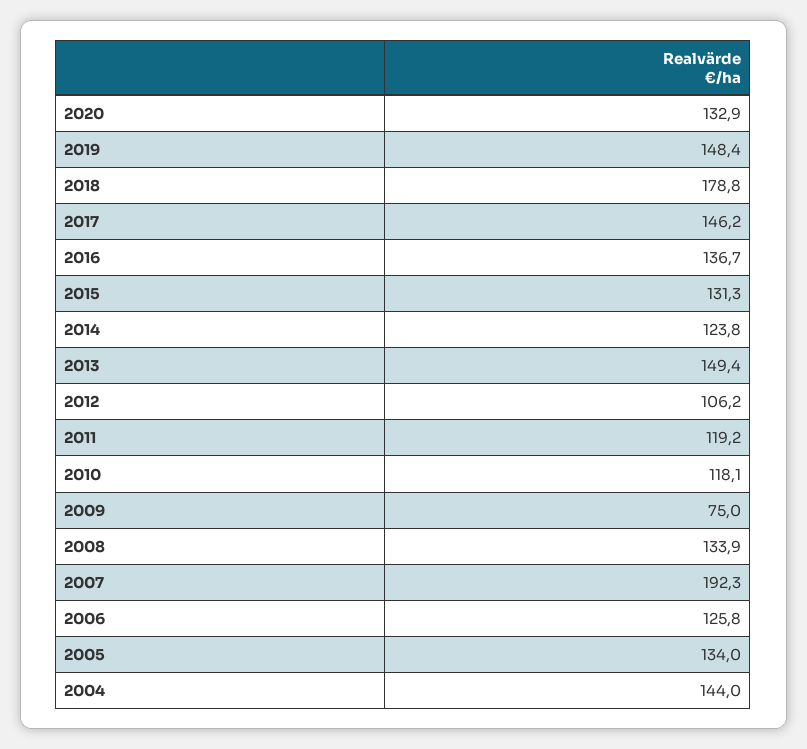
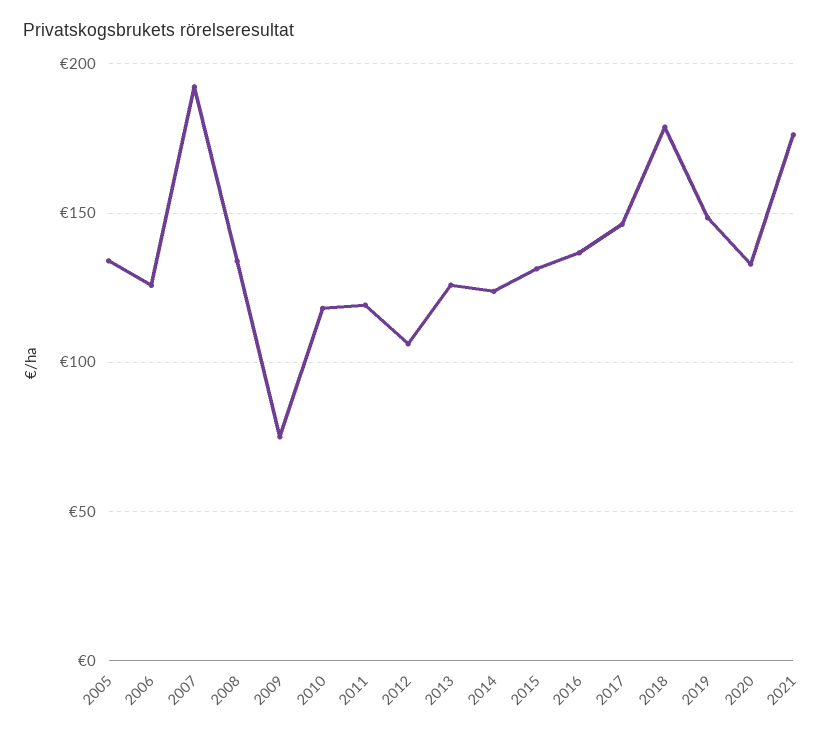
2013: 149.4 -> 125
2004: 144 -> none
2021: none -> 175

